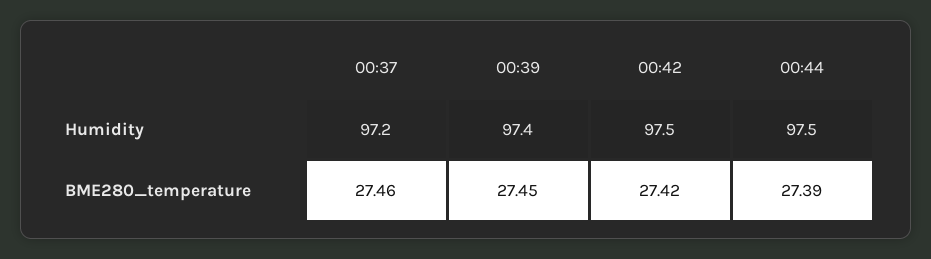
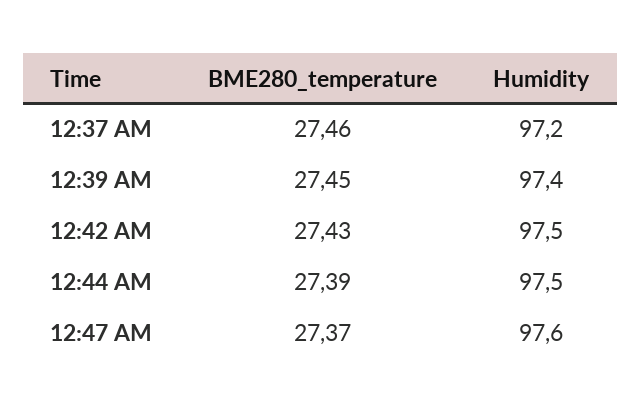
00:42, BME280_temperature: 27.42 -> 27.43
12:47 AM, BME280_temperature: none -> 27.37
12:47 AM, Humidity: none -> 97.6

